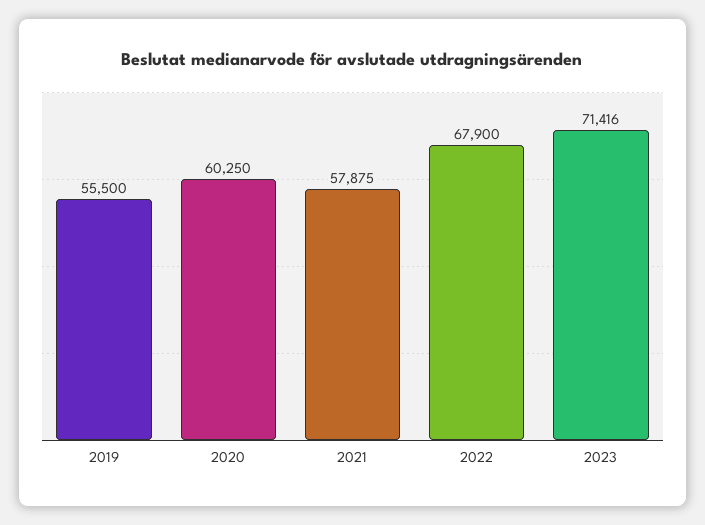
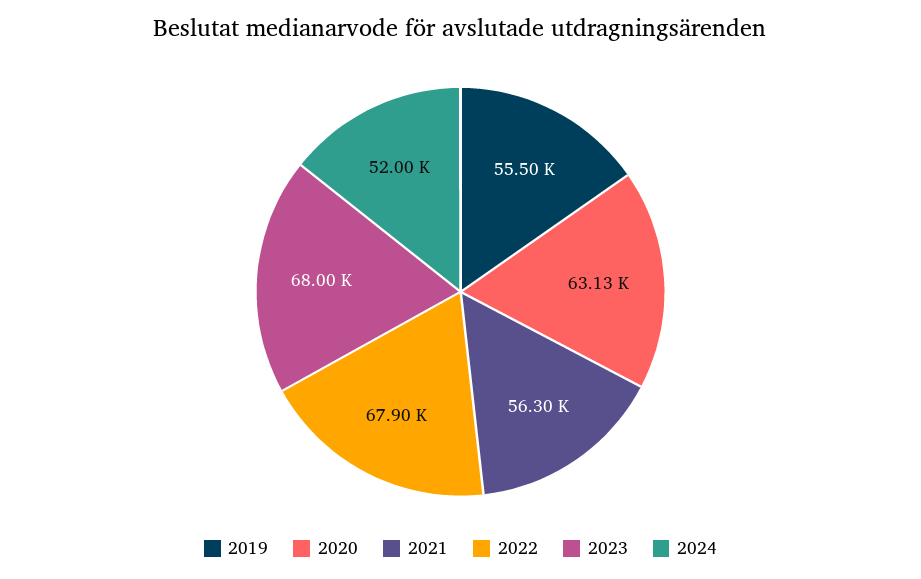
2020: 60250 -> 63130
2021: 57875 -> 56300
2023: 71416 -> 68000
2024: none -> 52000

